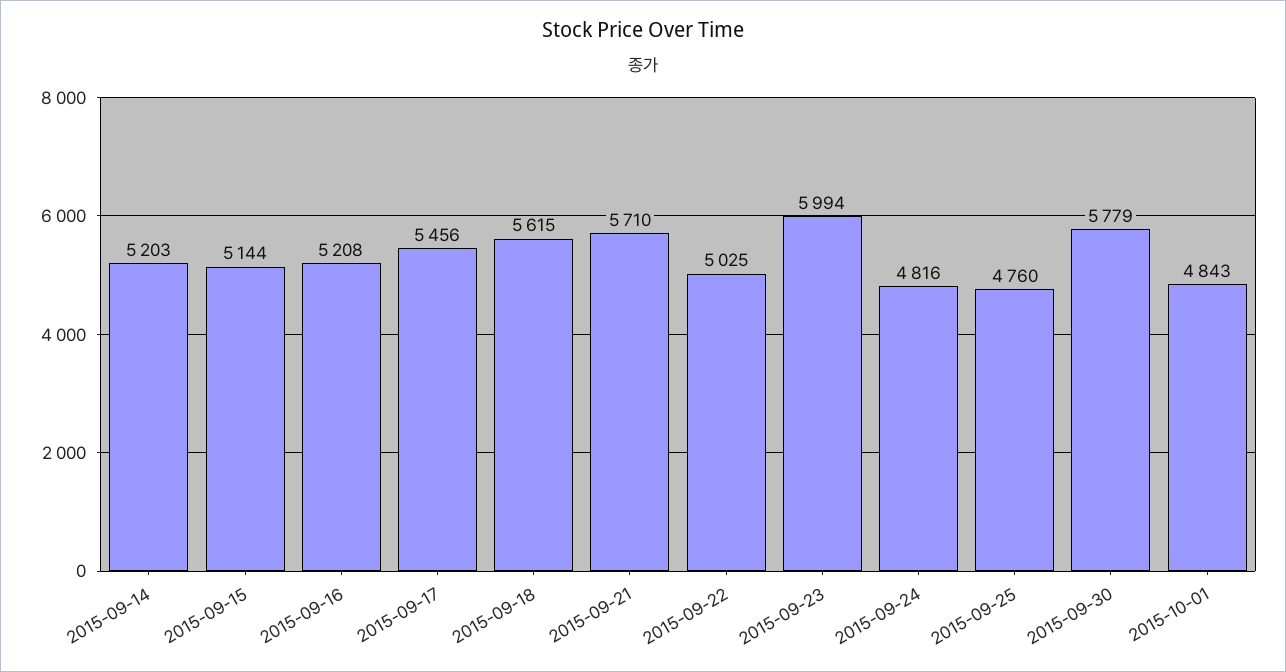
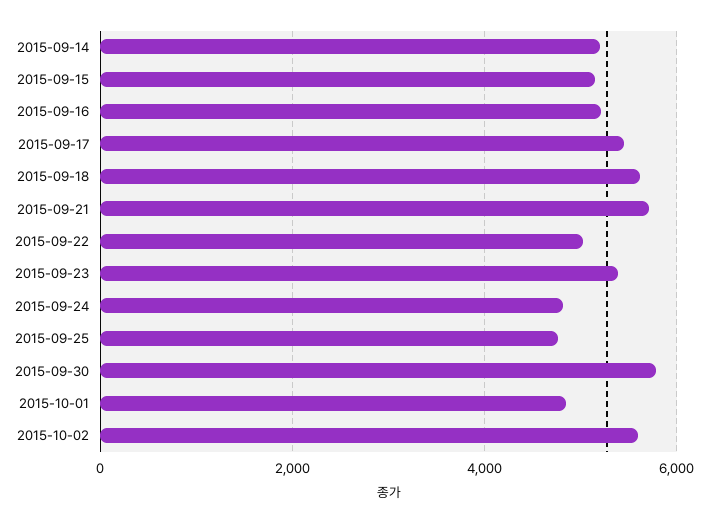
2015-09-23: 5994 -> 5400
2015-10-02: none -> 5600

